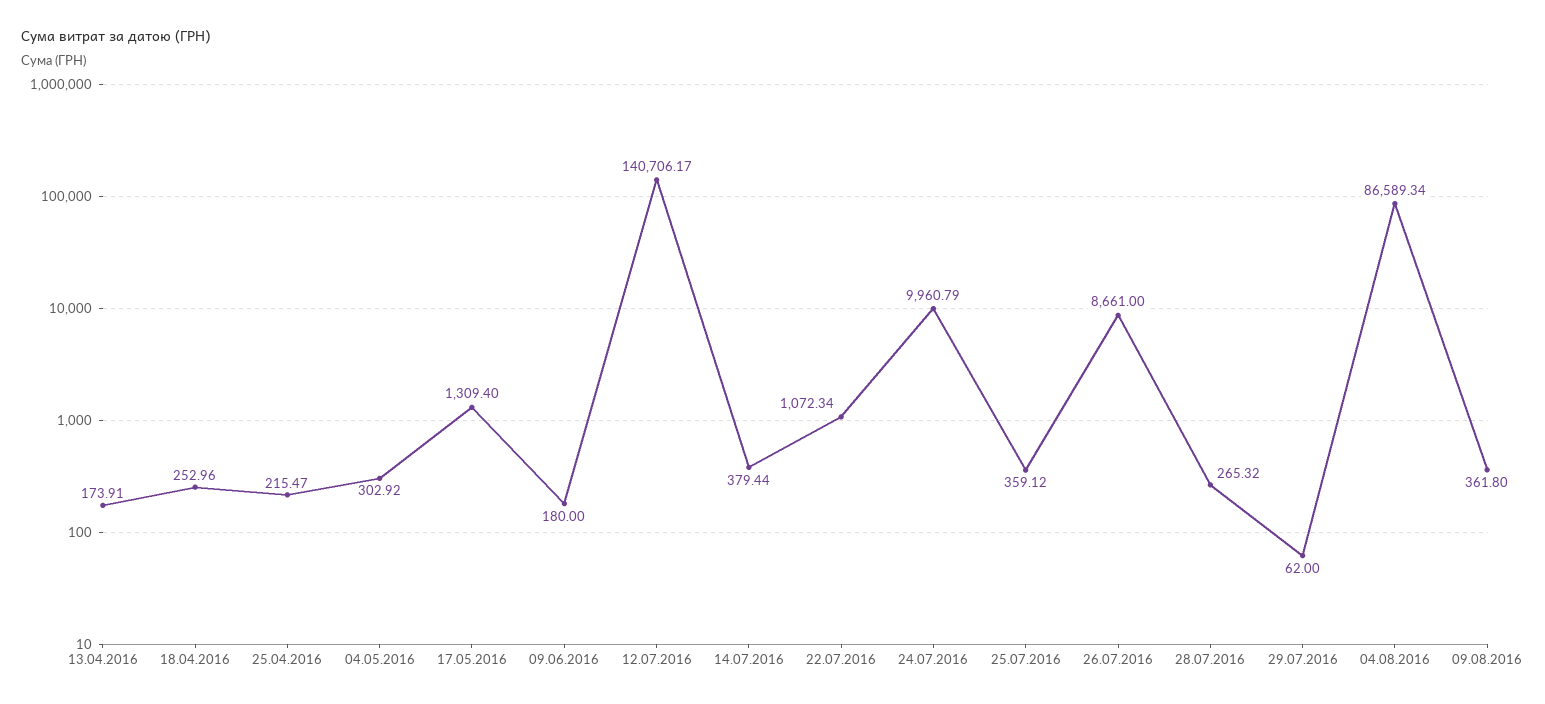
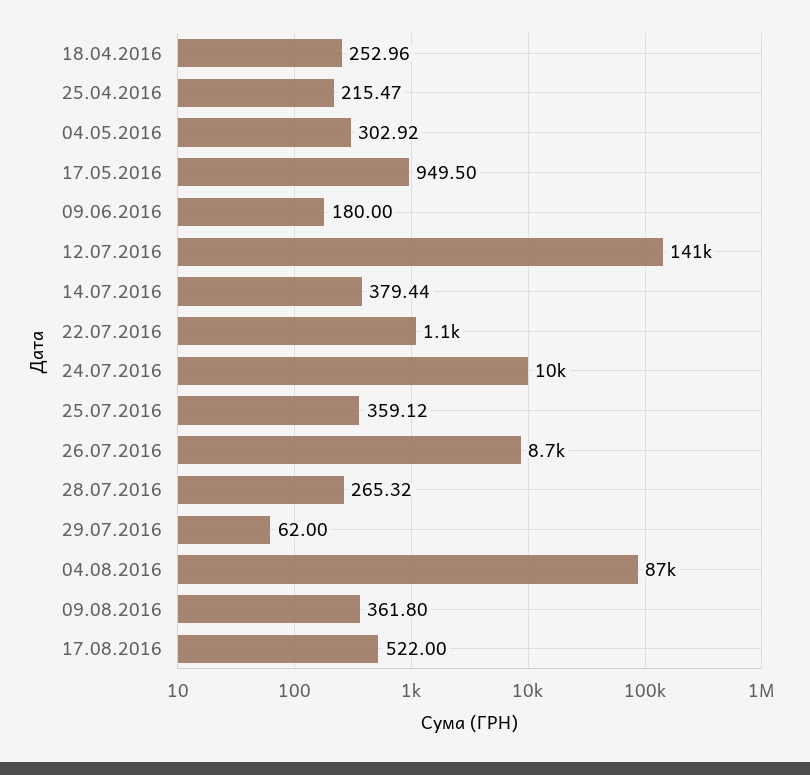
13.04.2016: 173.91 -> none
17.05.2016: 1309.4 -> 949.5
17.08.2016: none -> 522

